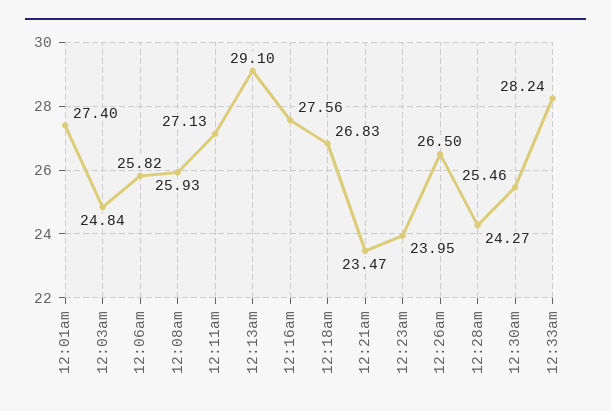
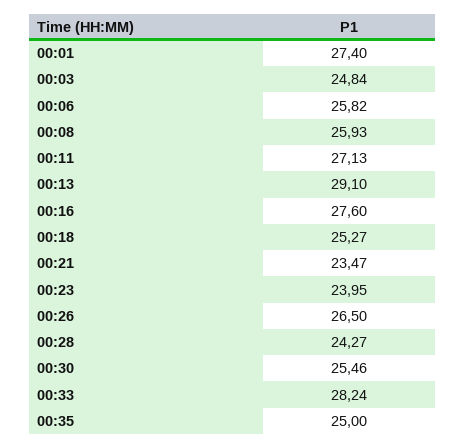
12:16am: 27.56 -> 27.6
12:18am: 26.83 -> 25.27
00:35: none -> 25

